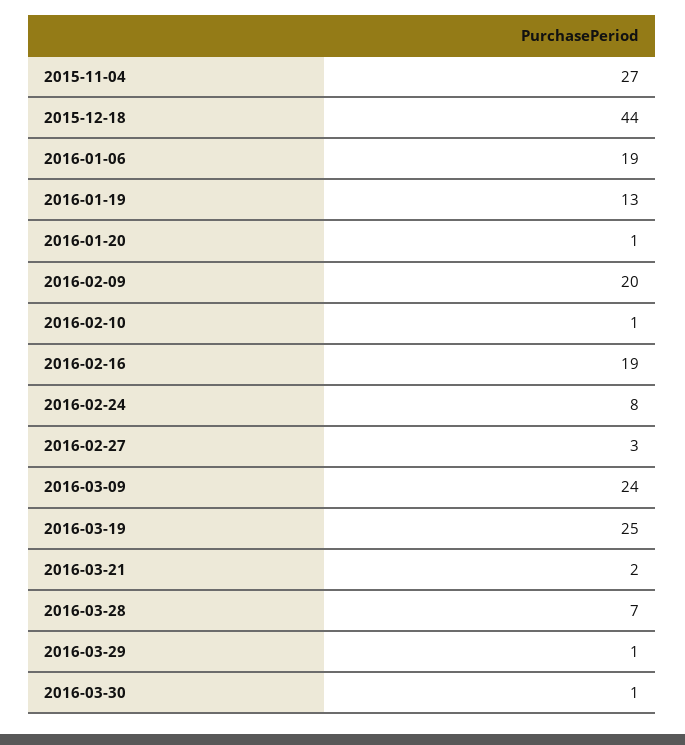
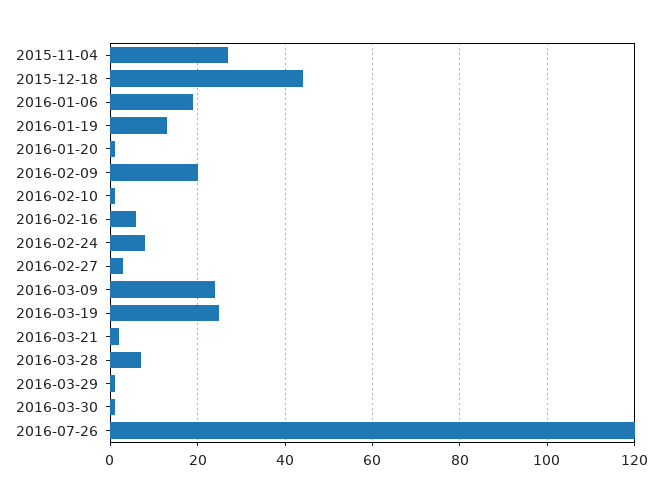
2016-02-16: 19 -> 5
2016-07-26: none -> 120

